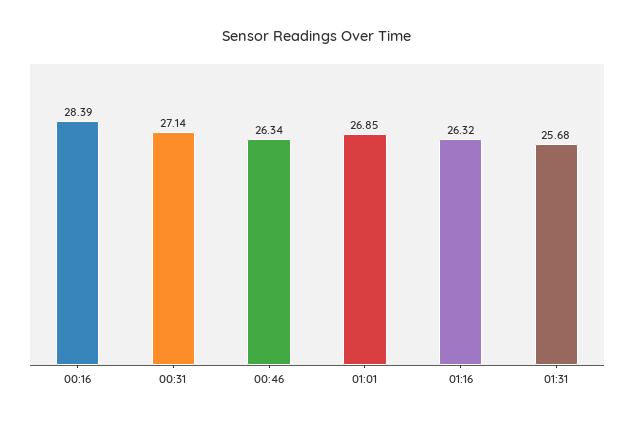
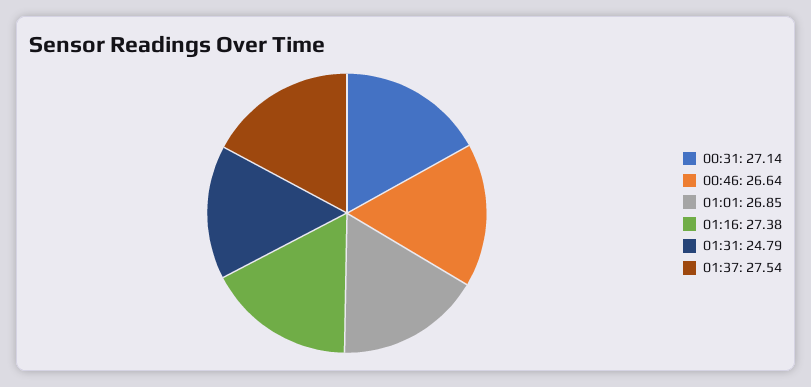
00:16: 28.39 -> none
00:46: 26.34 -> 26.64
01:16: 26.32 -> 27.38
01:31: 25.68 -> 24.79
01:37: none -> 27.54

